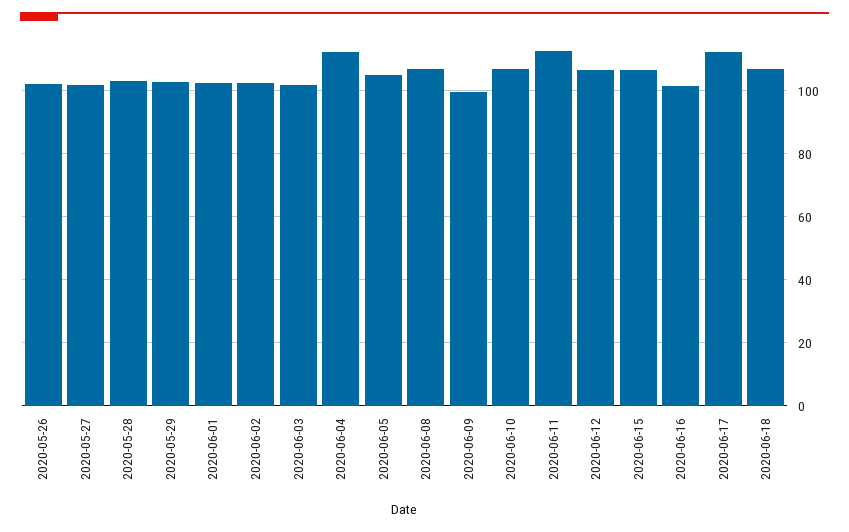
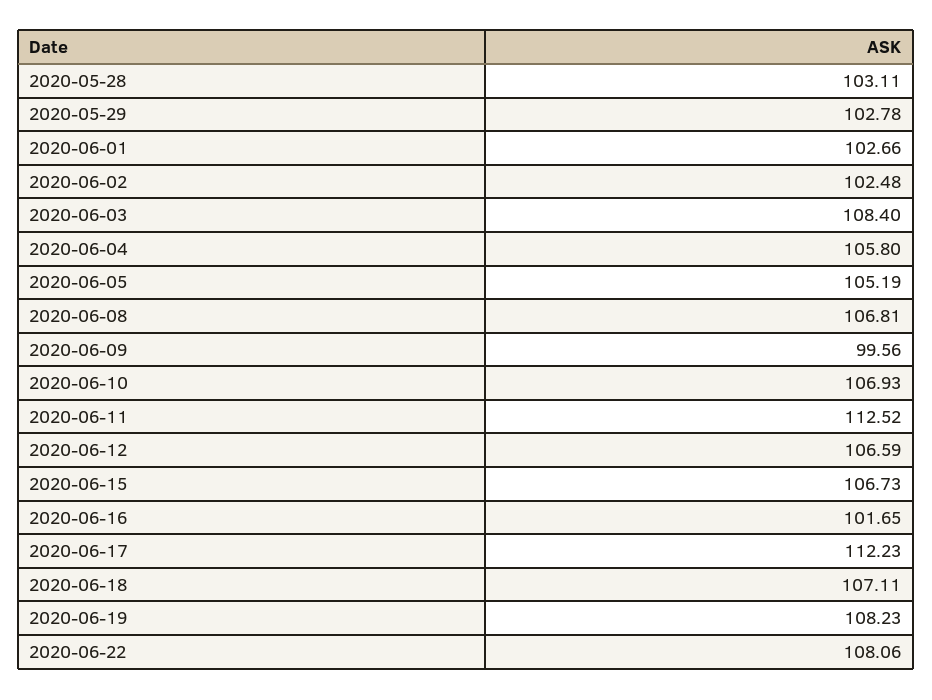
2020-05-26: 102 -> none
2020-05-27: 102 -> none
2020-06-03: 102 -> 108.4
2020-06-04: 112 -> 105.8
2020-06-19: none -> 108.23
2020-06-22: none -> 108.06

